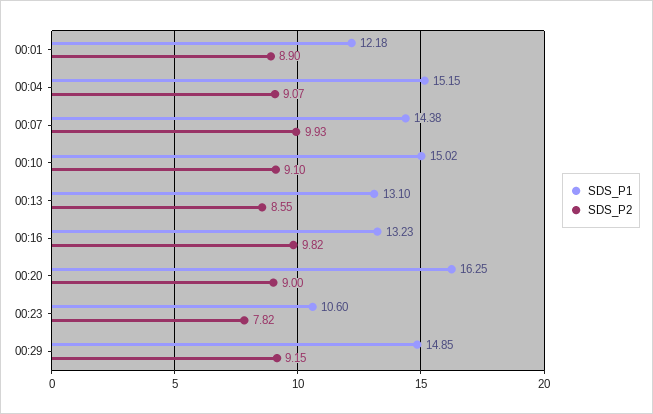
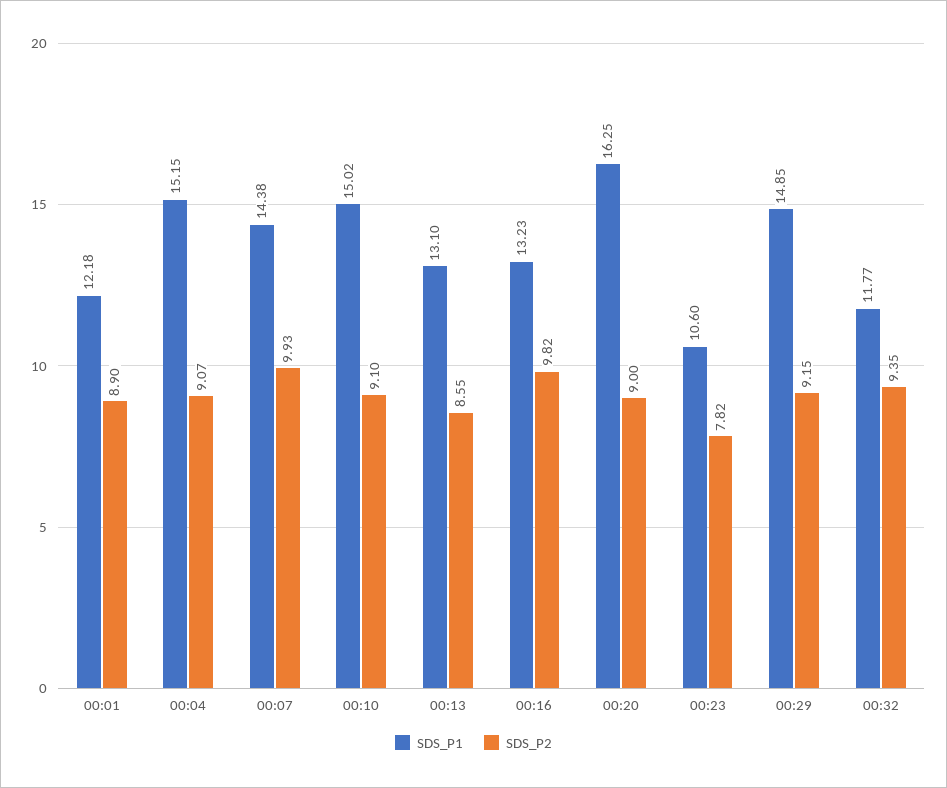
SDS_P1, 00:32: none -> 11.77
SDS_P2, 00:32: none -> 9.35

